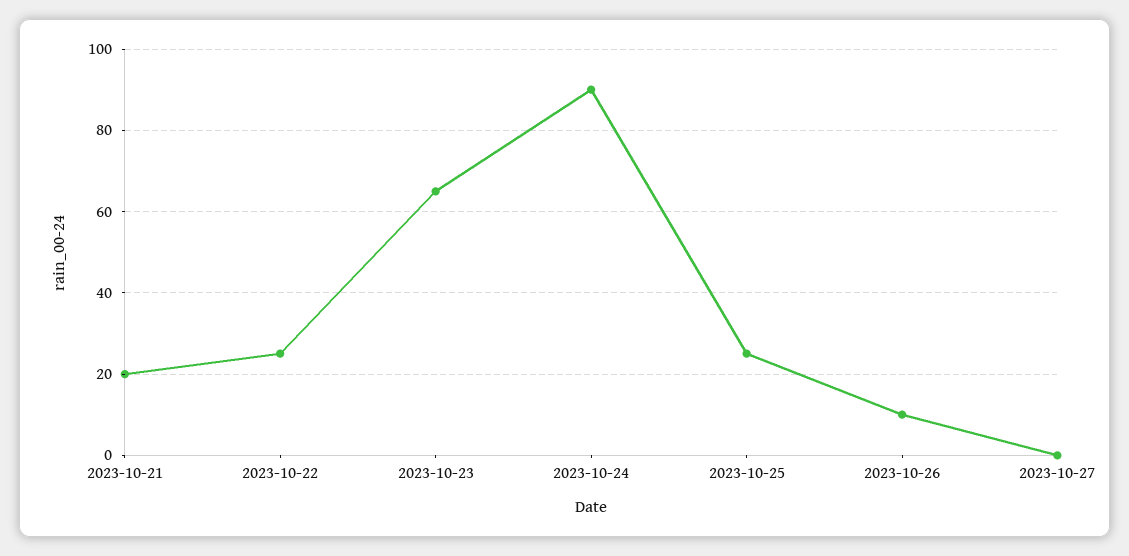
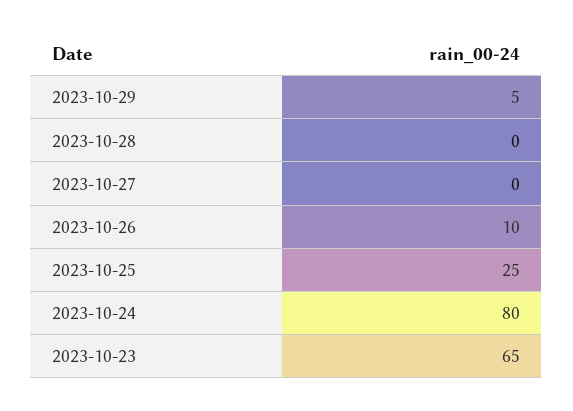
2023-10-21: 20 -> none
2023-10-22: 25 -> none
2023-10-24: 90 -> 80
2023-10-29: none -> 5
2023-10-28: none -> 0

